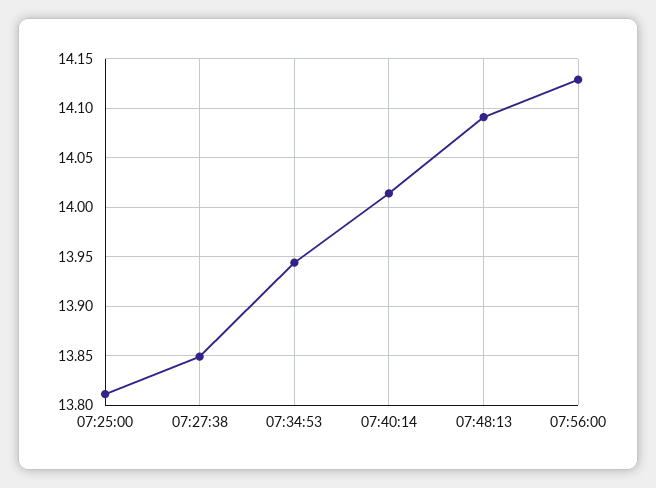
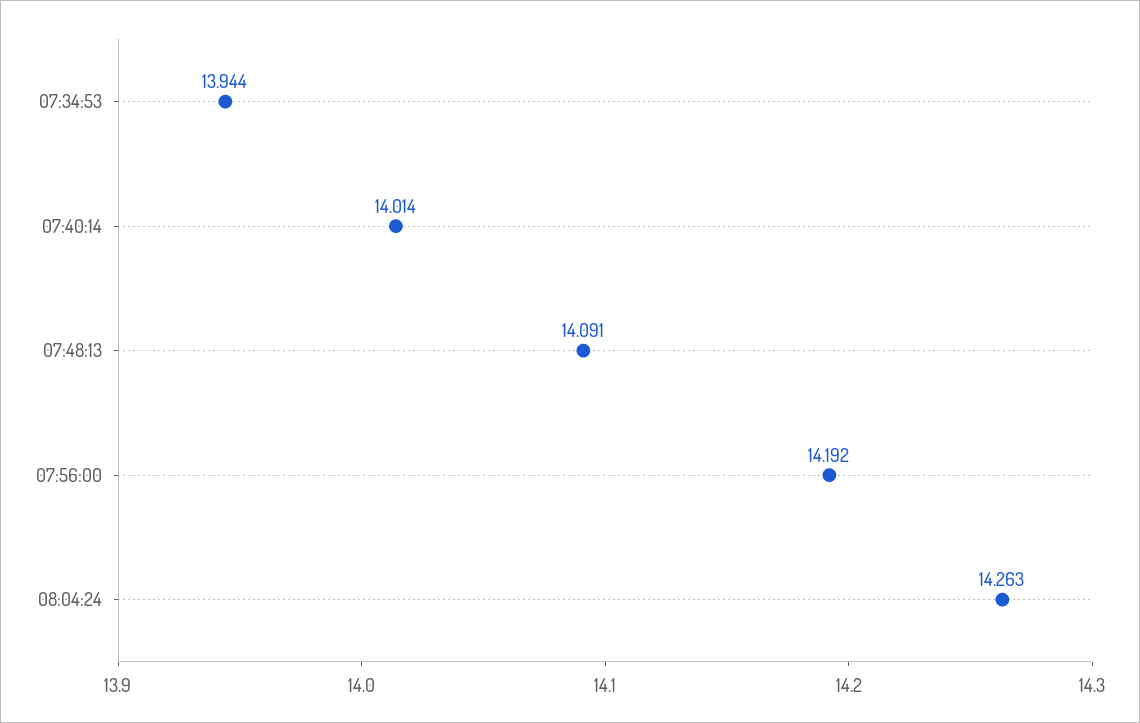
07:25:00: 13.81 -> none
07:27:38: 13.85 -> none
07:56:00: 14.13 -> 14.192
08:04:24: none -> 14.263

